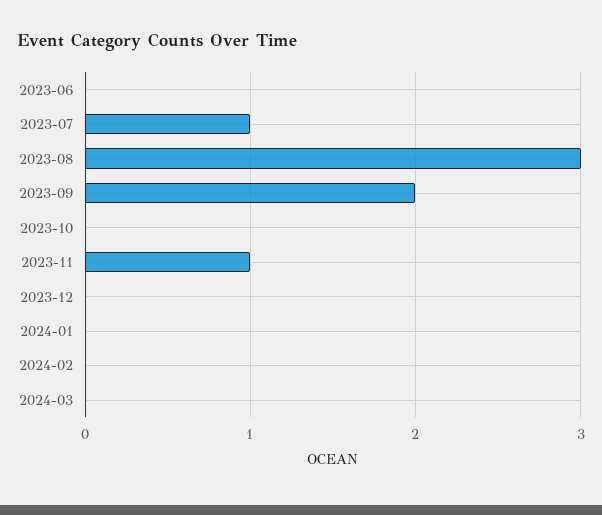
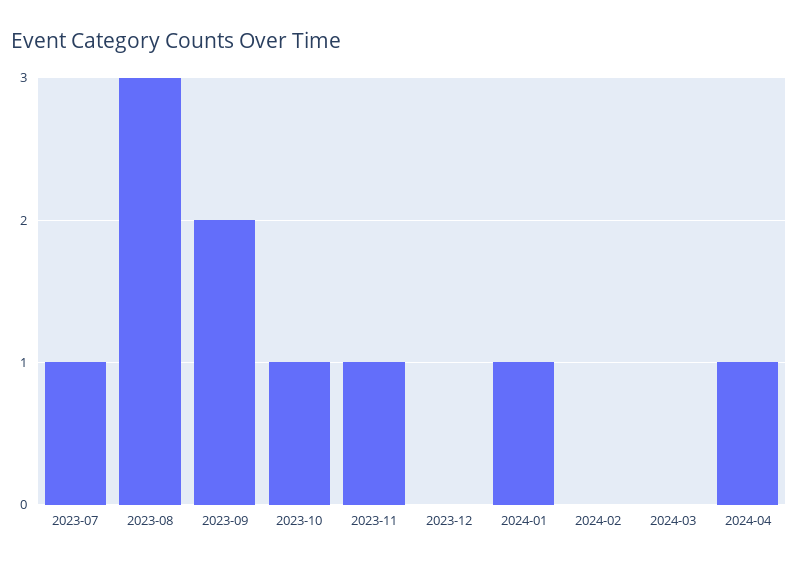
2023-06: 0 -> none
2023-10: 0 -> 1
2024-01: 0 -> 1
2024-04: none -> 1

